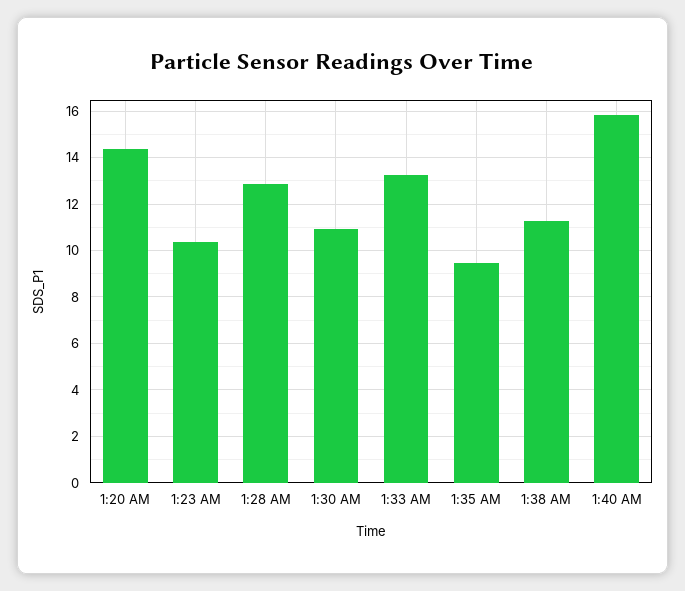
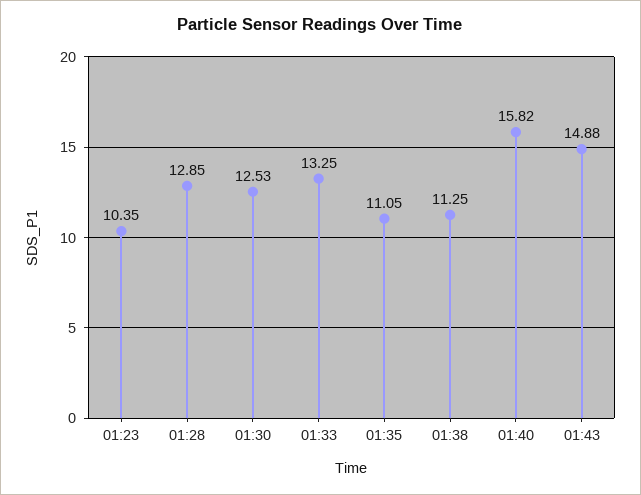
1:20 AM: 14.5 -> none
1:30 AM: 11 -> 12.53
1:35 AM: 9.5 -> 11.05
01:43: none -> 14.88

